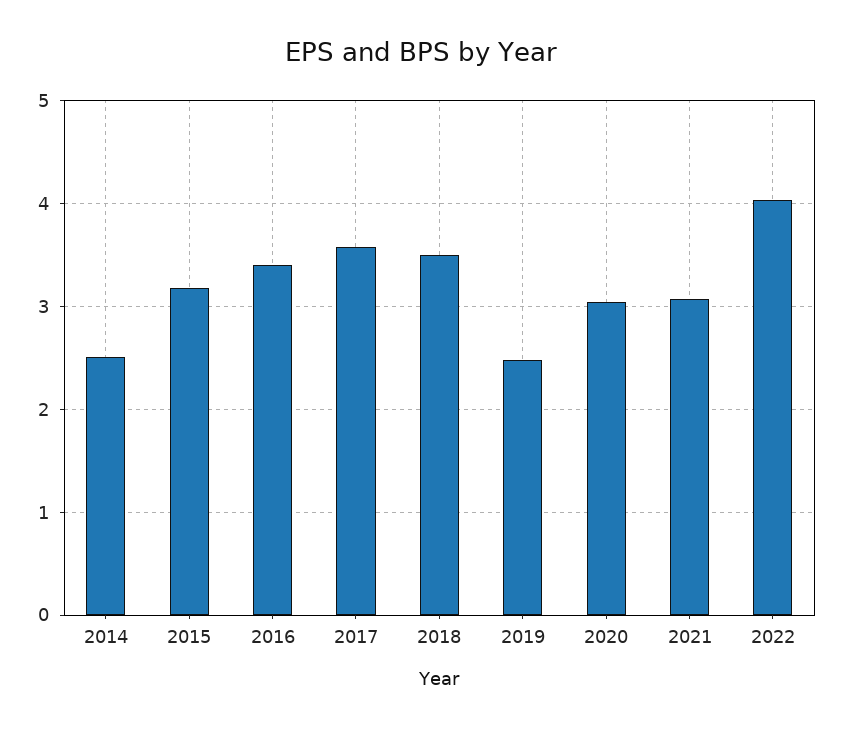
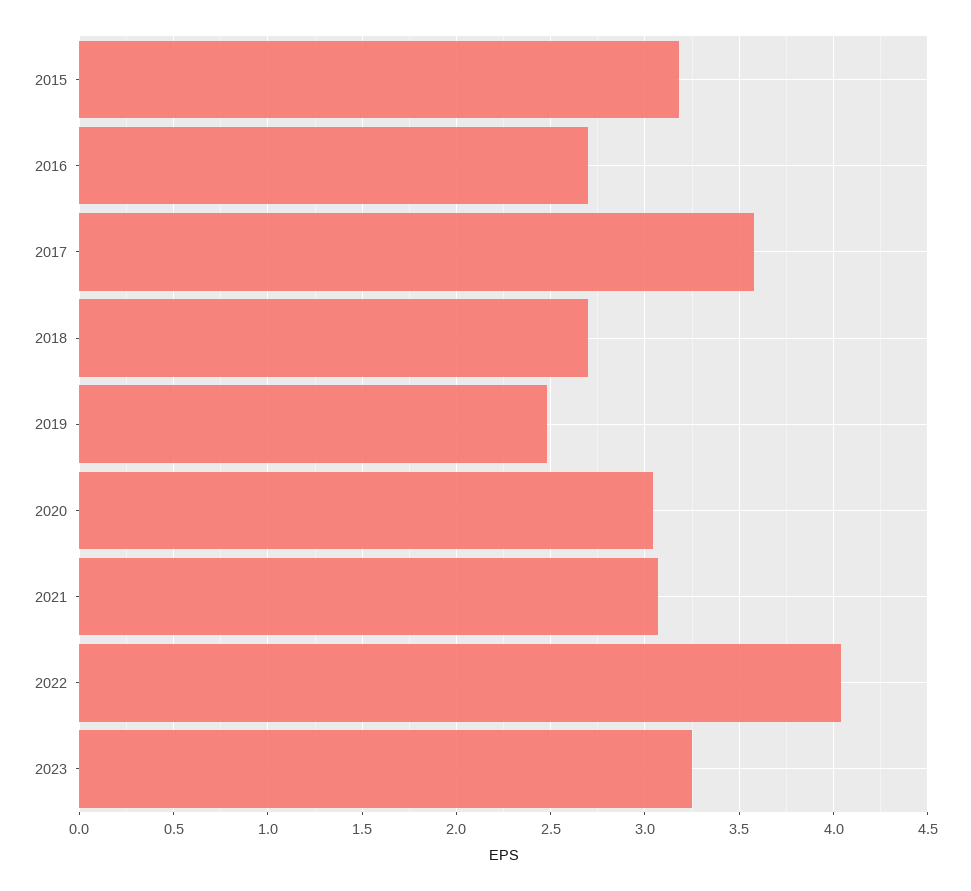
2014: 2.5 -> none
2016: 3.4 -> 2.7
2018: 3.5 -> 2.7
2023: none -> 3.25

